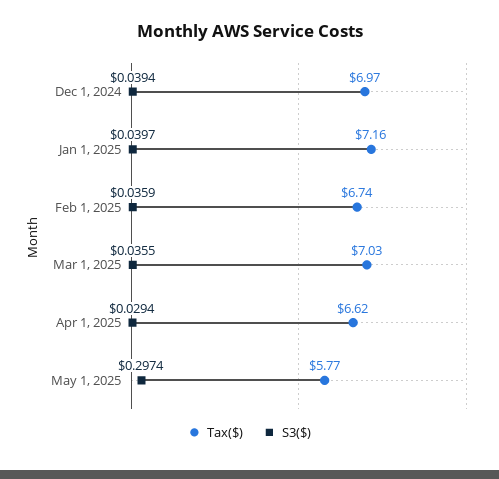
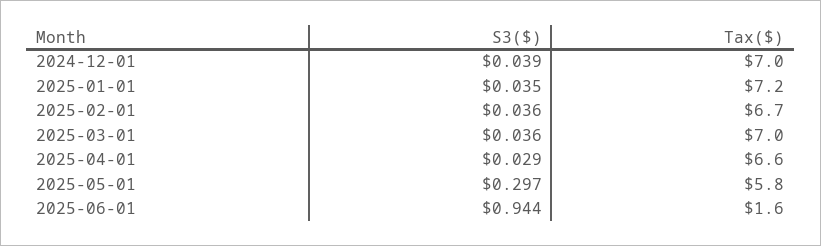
S3($), Jan 1, 2025: 0.0397 -> 0.035
S3($), 2025-06-01: none -> 0.944
Tax($), 2025-06-01: none -> 1.6

